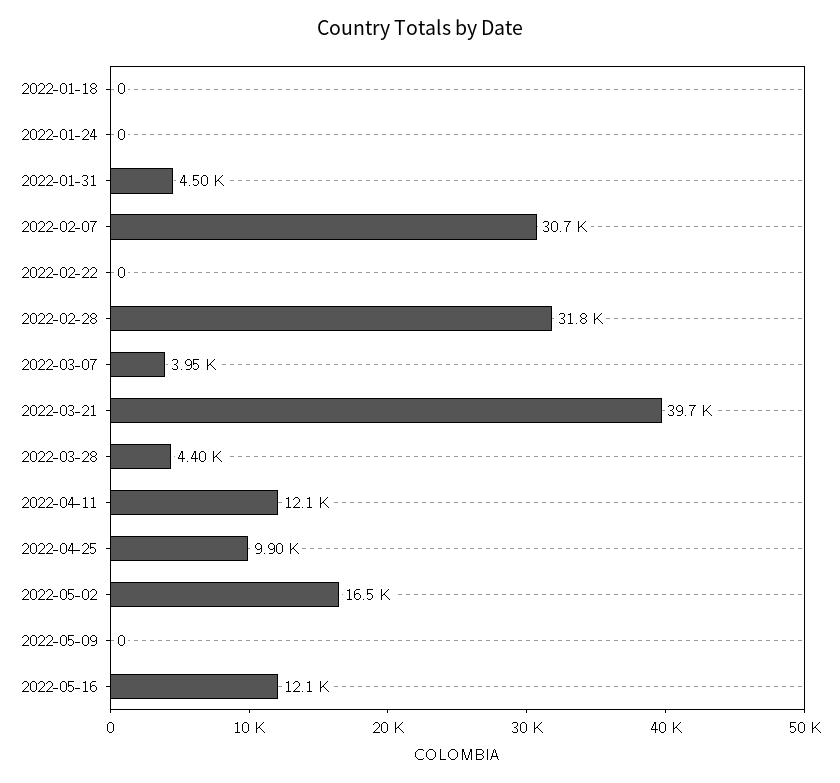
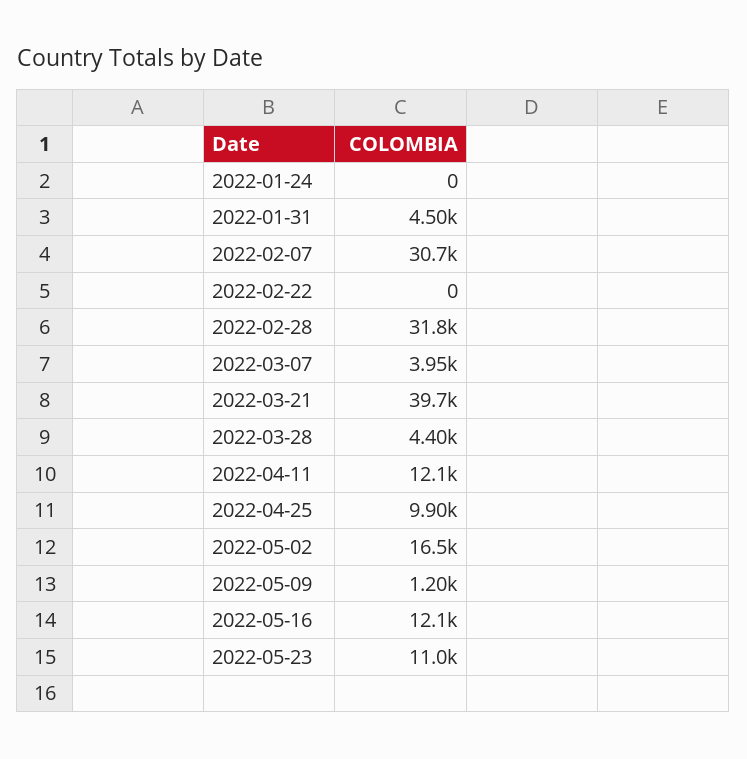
2022-01-18: 0 -> none
2022-05-09: 0 -> 1200
2022-05-23: none -> 11000

